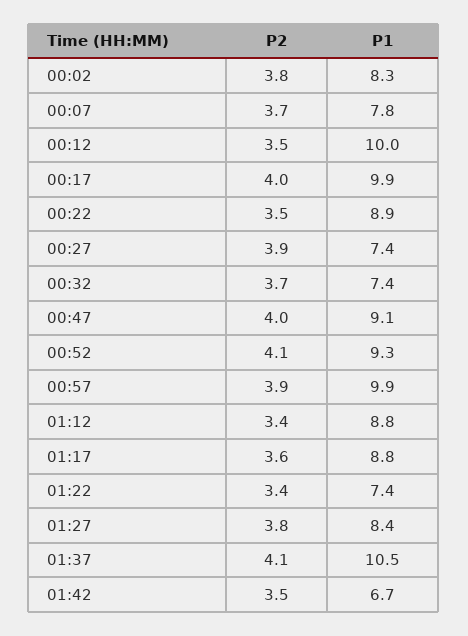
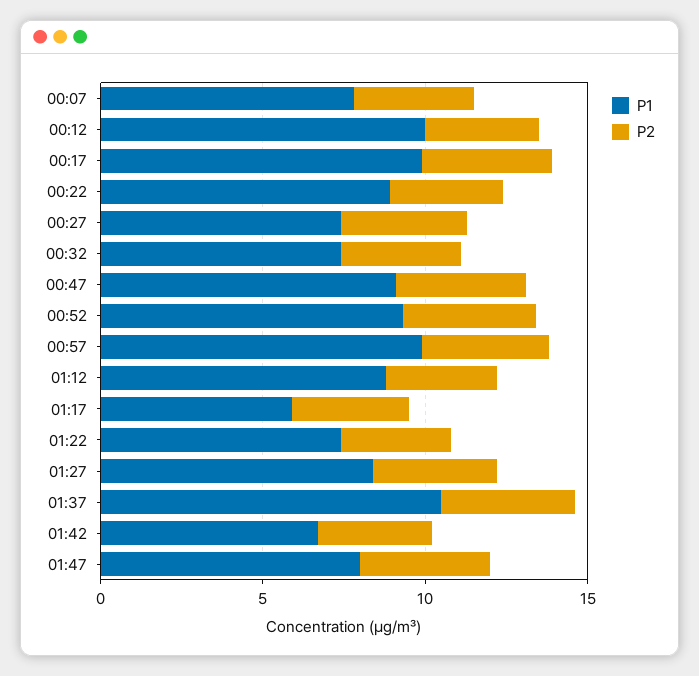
P2, 00:02: 3.8 -> none
P1, 00:02: 8.3 -> none
P1, 01:17: 8.8 -> 6
P1, 01:47: none -> 8
P2, 01:47: none -> 4

